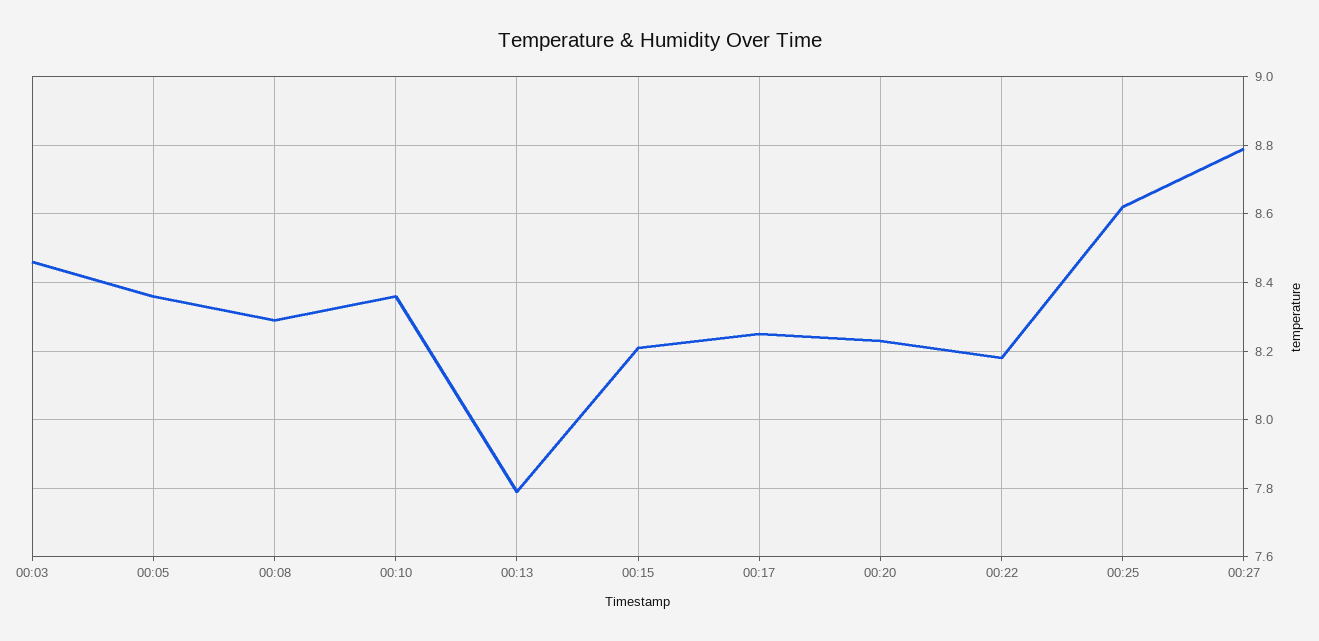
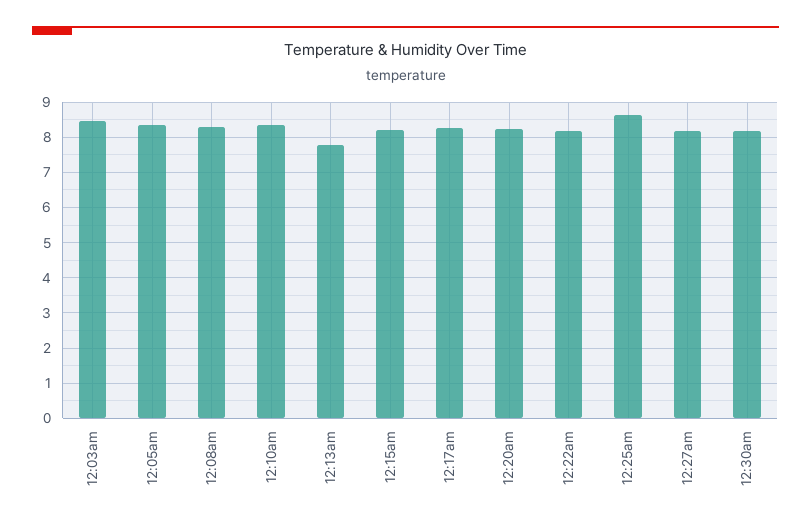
00:27: 8.8 -> 8.2
12:30am: none -> 8.2

